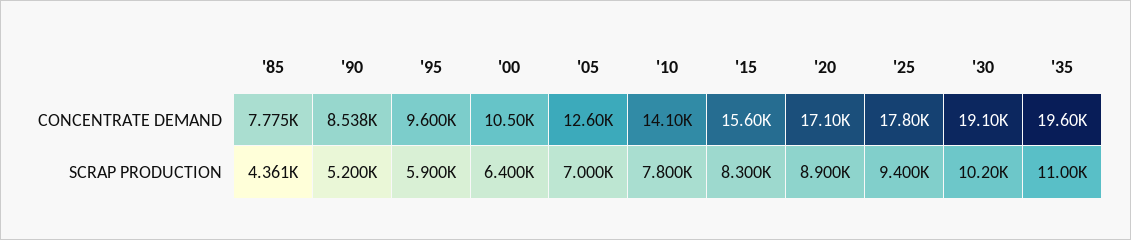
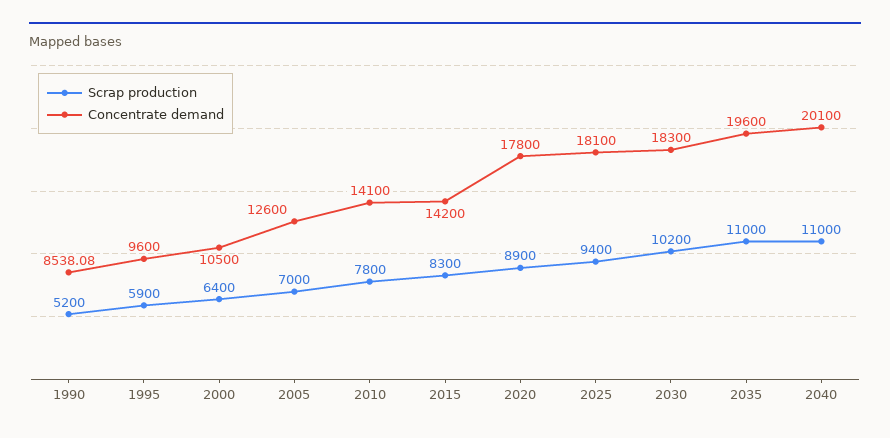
CONCENTRATE DEMAND, '85: 7775 -> none
CONCENTRATE DEMAND, '15: 15600 -> 14200
CONCENTRATE DEMAND, '20: 17100 -> 17800
CONCENTRATE DEMAND, '25: 17800 -> 18100
CONCENTRATE DEMAND, '30: 19100 -> 18300
SCRAP PRODUCTION, '85: 4361 -> none
SCRAP PRODUCTION, 2040: none -> 11000
CONCENTRATE DEMAND, 2040: none -> 20100

